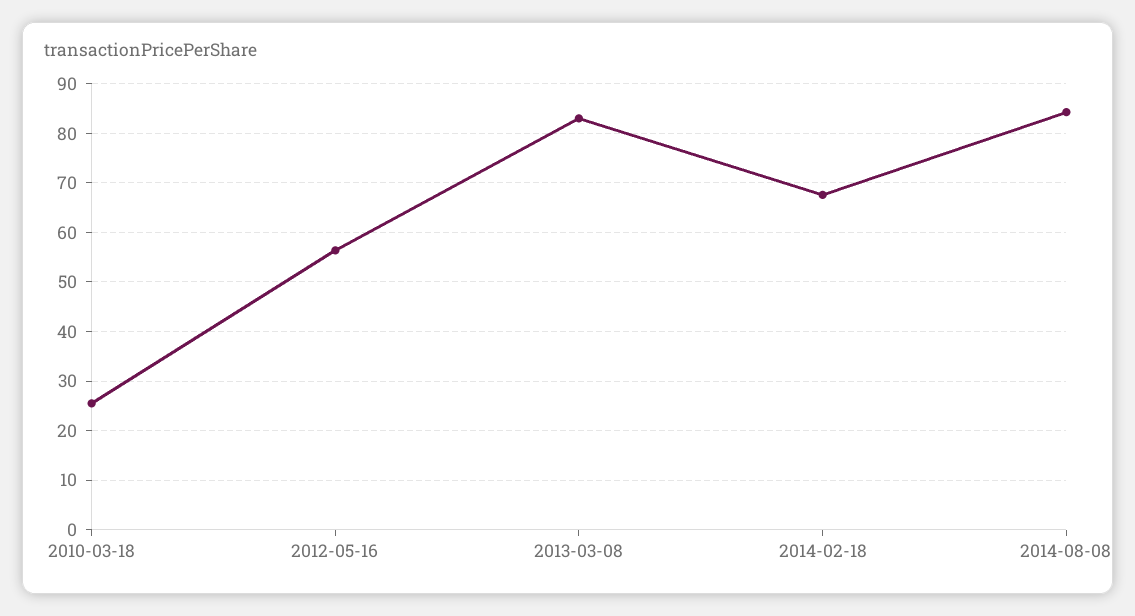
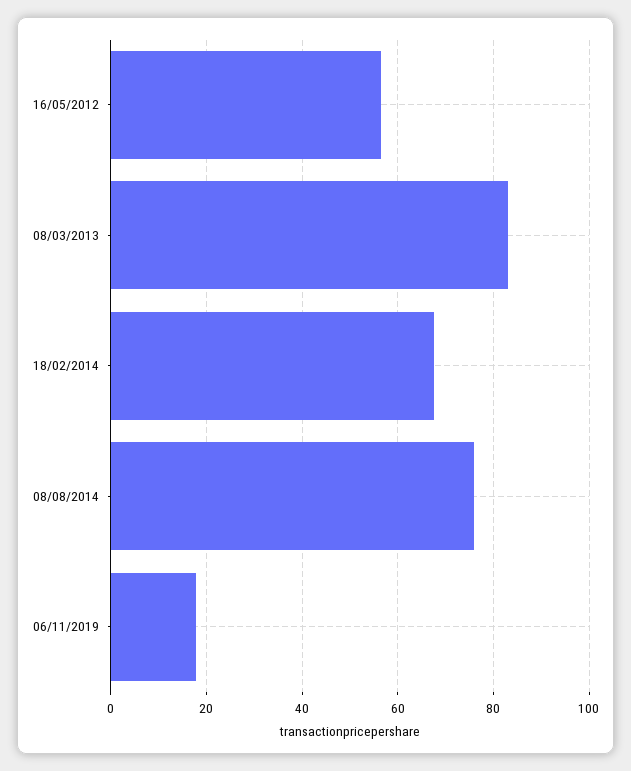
2010-03-18: 26 -> none
2014-08-08: 84 -> 76
06/11/2019: none -> 18

